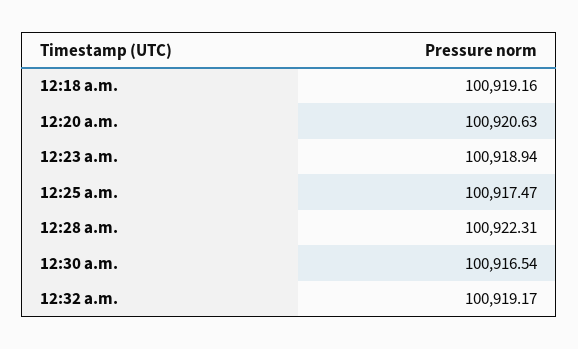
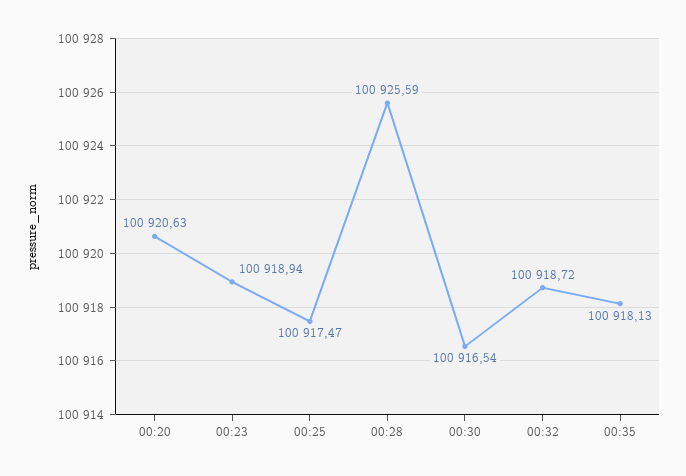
12:18 a.m.: 100919.16 -> none
12:28 a.m.: 100922.31 -> 100925.59
12:32 a.m.: 100919.17 -> 100918.72
00:35: none -> 100918.13

